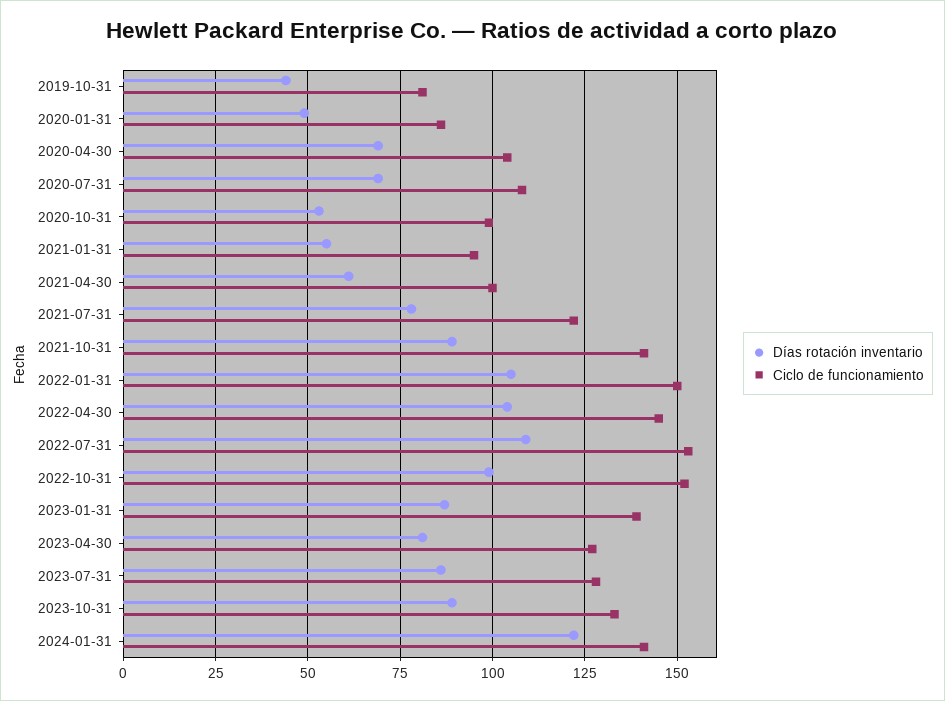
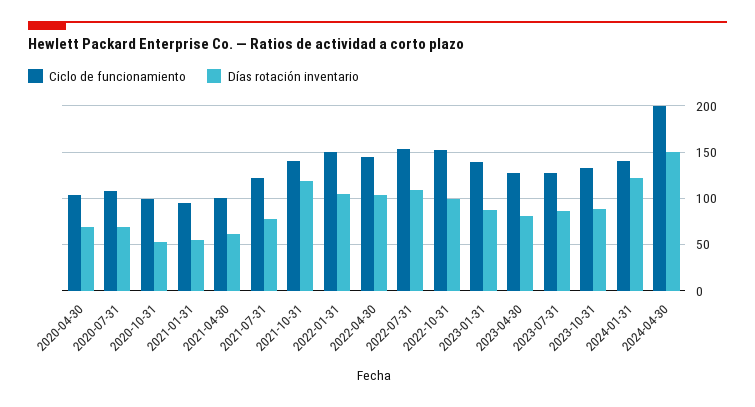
Días rotación inventario, 2019-10-31: 45 -> none
Ciclo de funcionamiento, 2019-10-31: 80 -> none
Días rotación inventario, 2020-01-31: 50 -> none
Ciclo de funcionamiento, 2020-01-31: 85 -> none
Días rotación inventario, 2021-10-31: 90 -> 120
Ciclo de funcionamiento, 2024-04-30: none -> 200
Días rotación inventario, 2024-04-30: none -> 150

